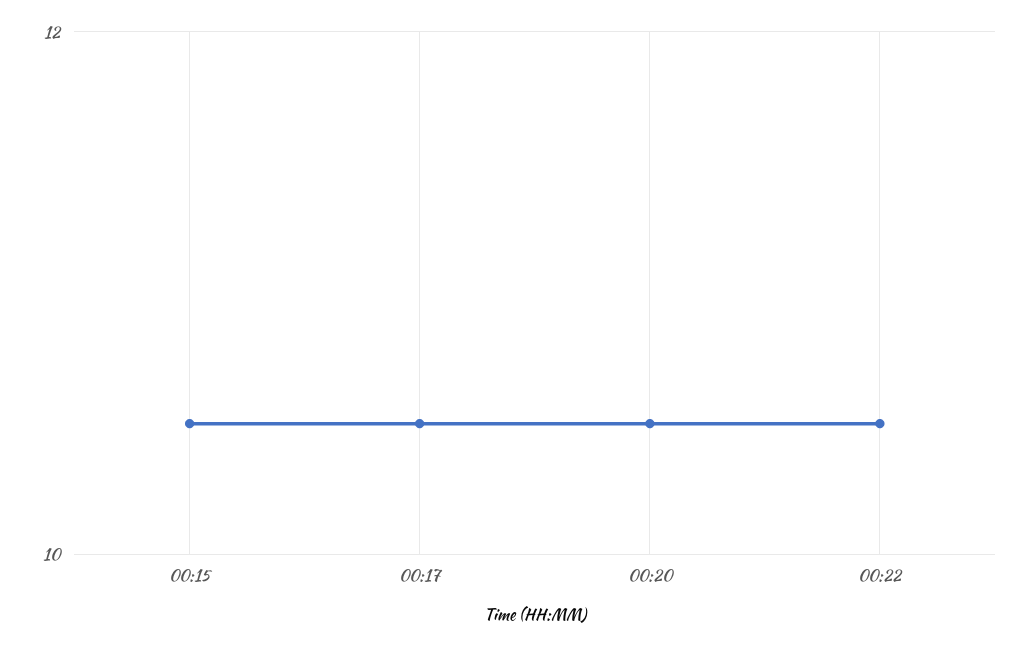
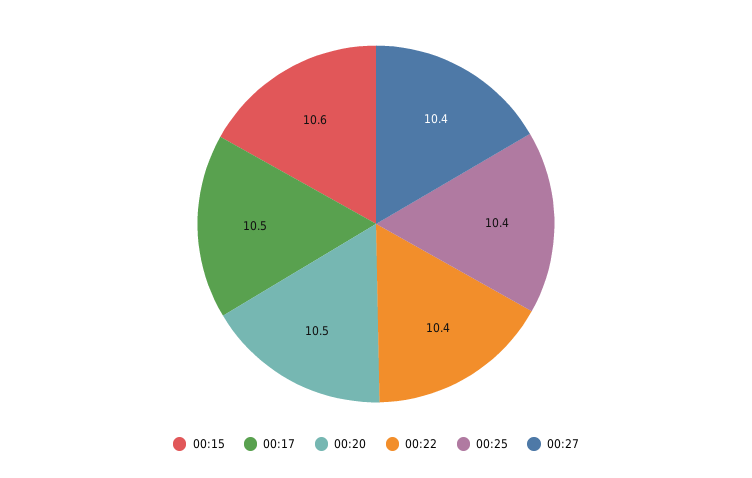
00:15: 10.5 -> 10.6
00:22: 10.5 -> 10.4
00:25: none -> 10.4
00:27: none -> 10.4

